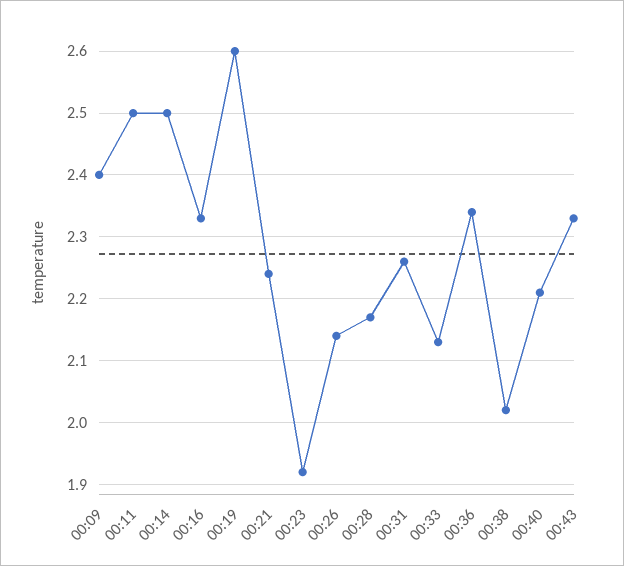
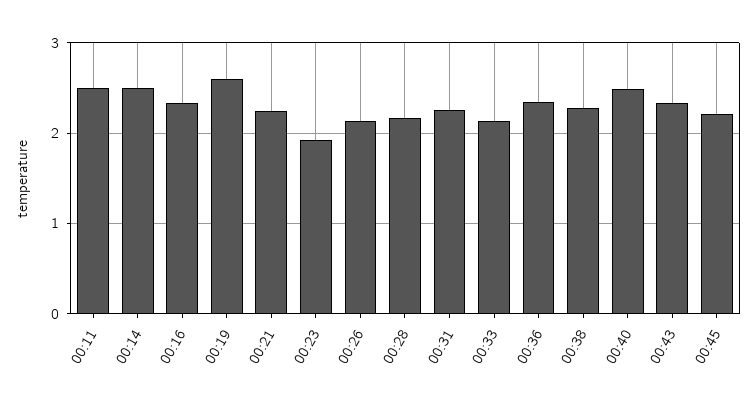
00:09: 2.4 -> none
00:38: 2.02 -> 2.3
00:40: 2.21 -> 2.5
00:45: none -> 2.2

